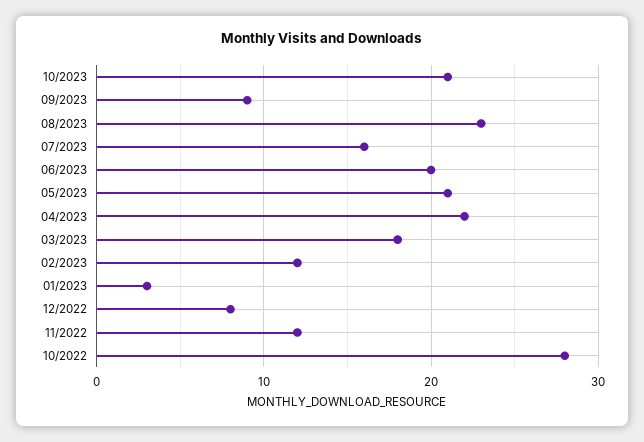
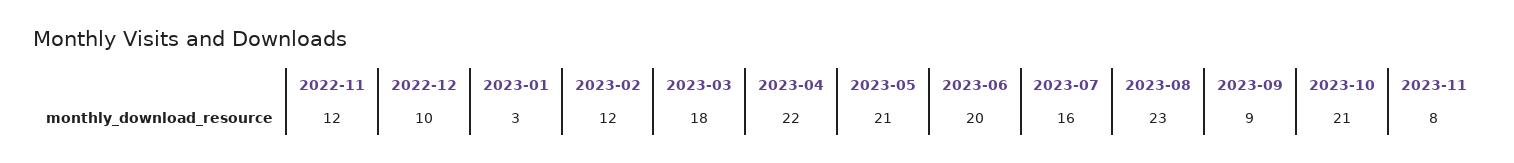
12/2022: 8 -> 10
10/2022: 28 -> none
2023-11: none -> 8

